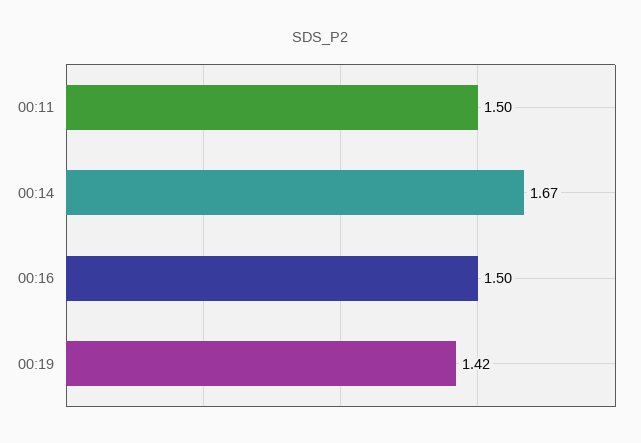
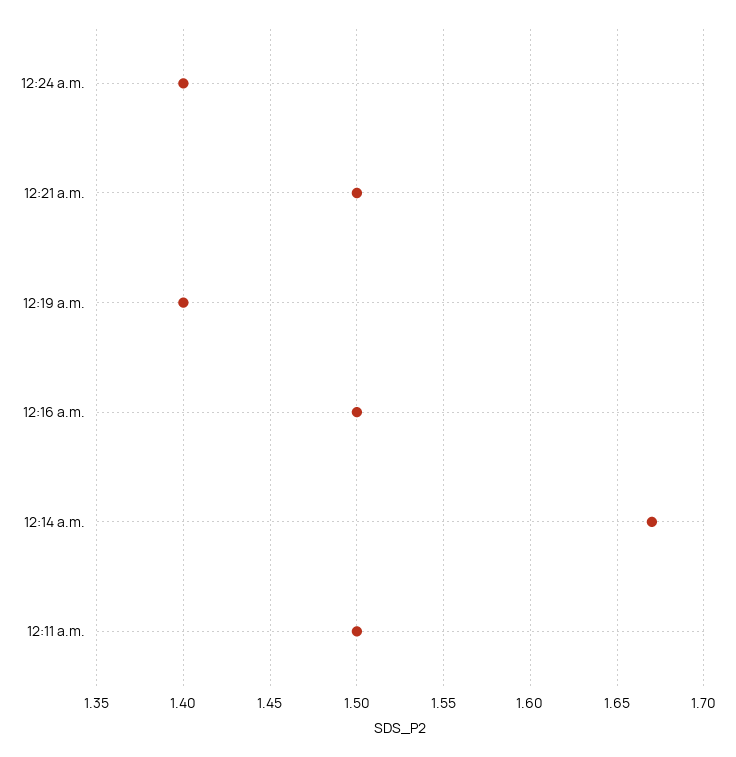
00:19: 1.42 -> 1.4
12:24 a.m.: none -> 1.4
12:21 a.m.: none -> 1.5

